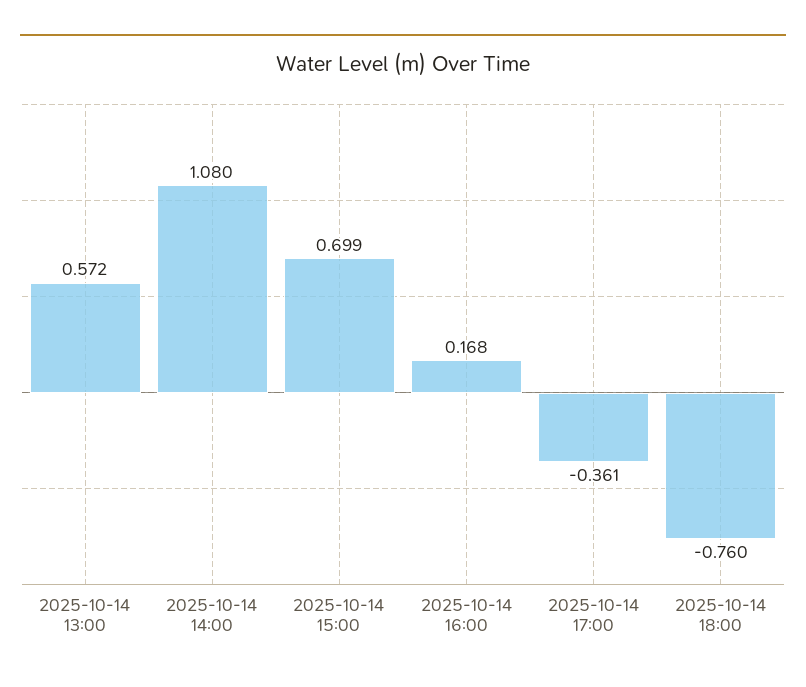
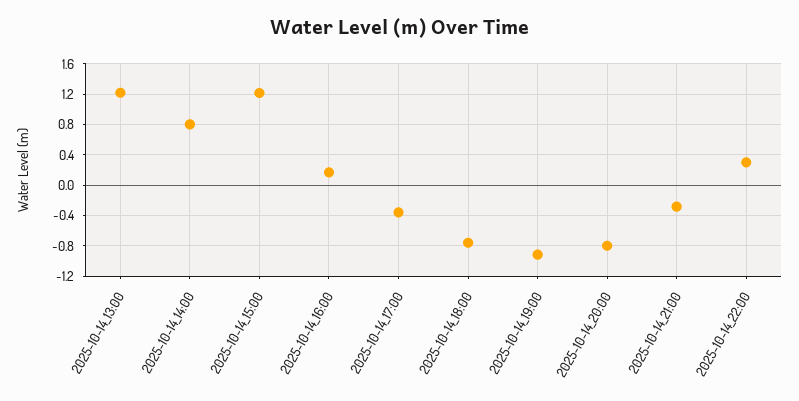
2025-10-14 13:00: 0.572 -> 1.2
2025-10-14 14:00: 1.08 -> 0.8
2025-10-14 15:00: 0.699 -> 1.2
2025-10-14_19:00: none -> -0.9
2025-10-14_20:00: none -> -0.8
2025-10-14_21:00: none -> -0.3
2025-10-14_22:00: none -> 0.3

